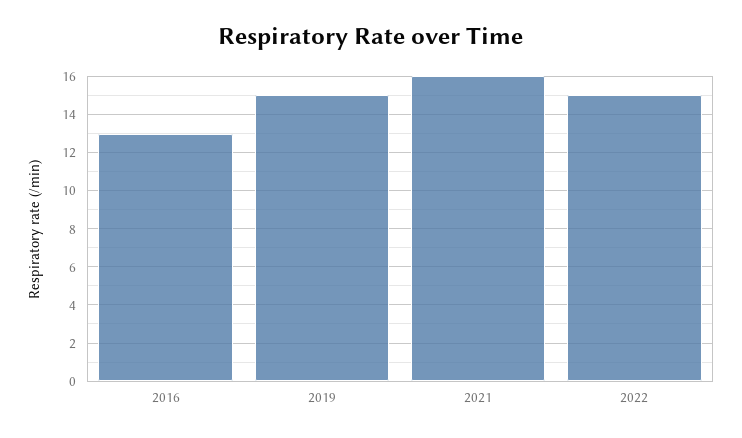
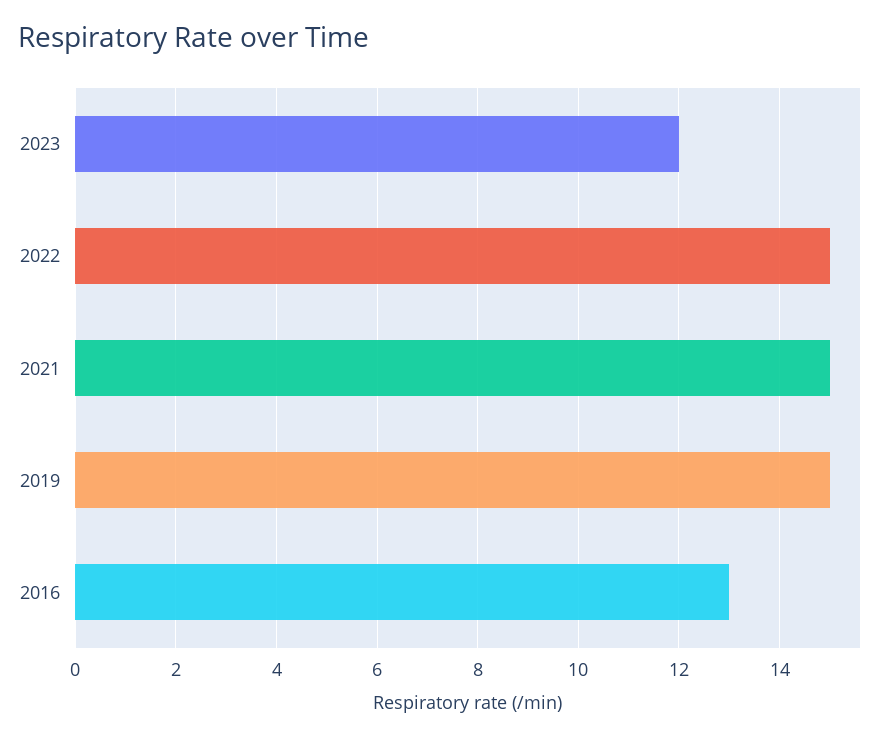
2021: 16 -> 15
2023: none -> 12

